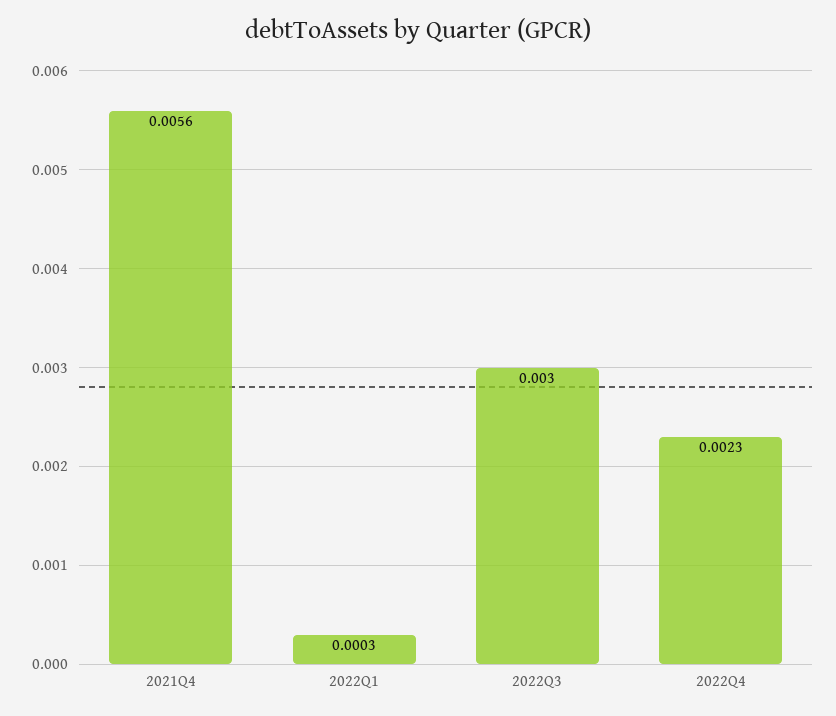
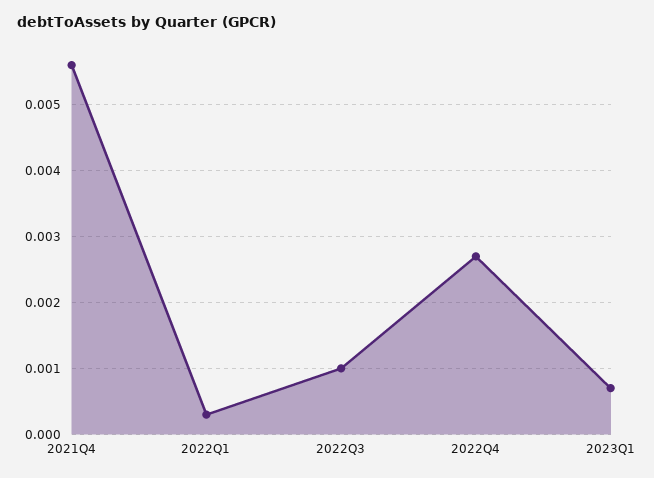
2022Q3: 0.003 -> 0.001
2022Q4: 0.0023 -> 0.0027
2023Q1: none -> 0.0007

